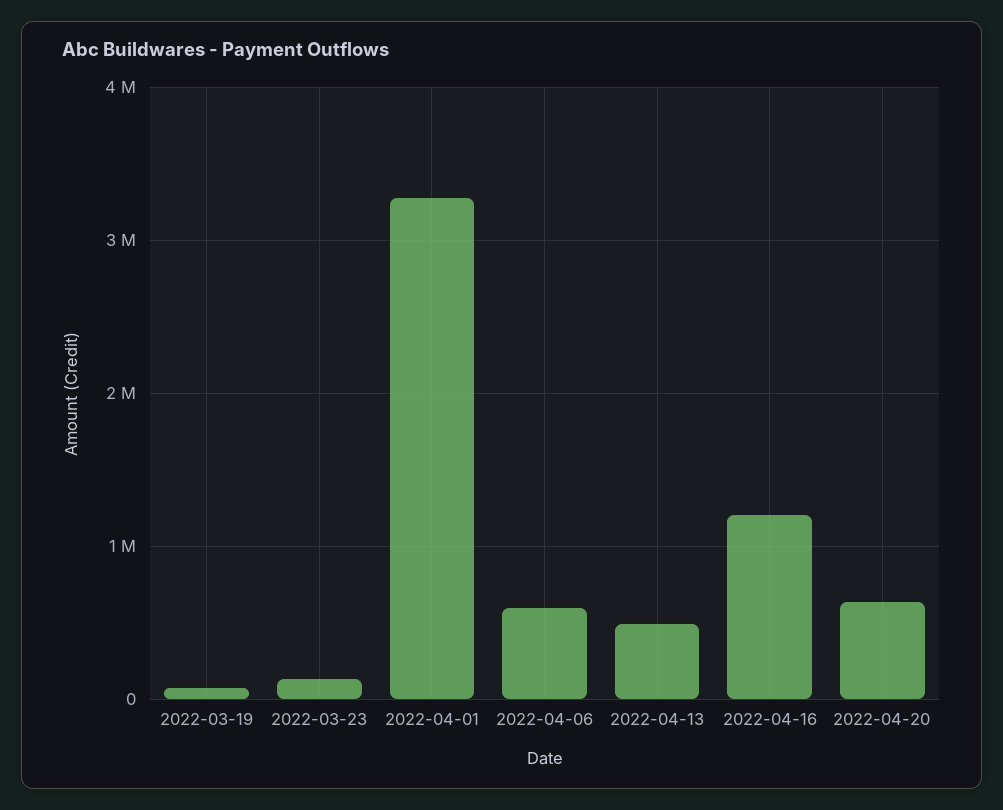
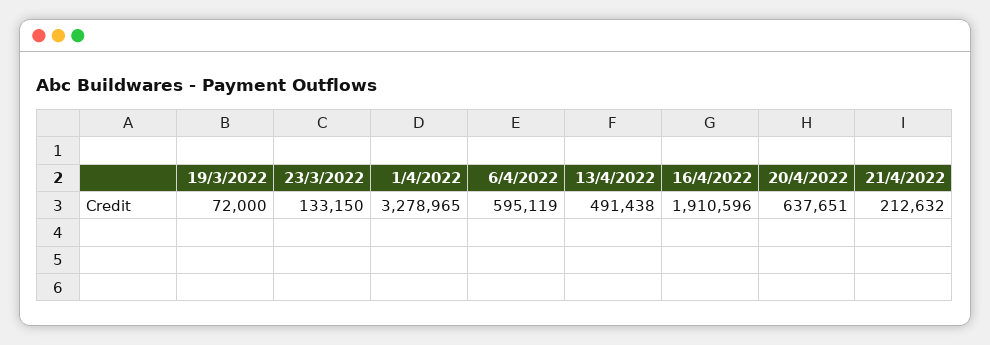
2022-04-16: 1200000 -> 1910596
21/4/2022: none -> 212632

